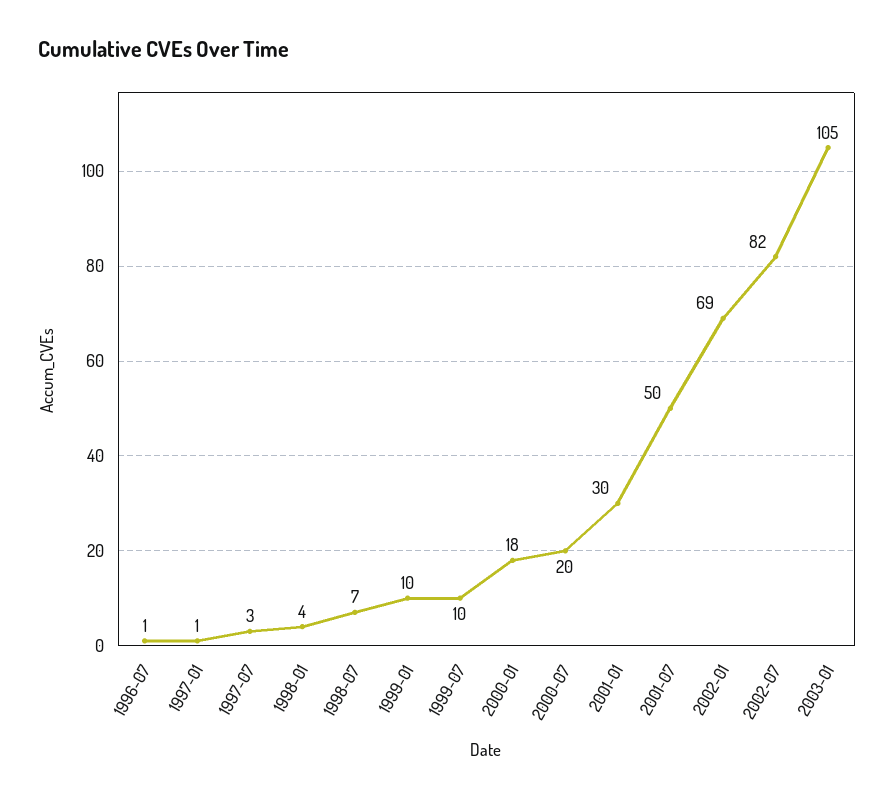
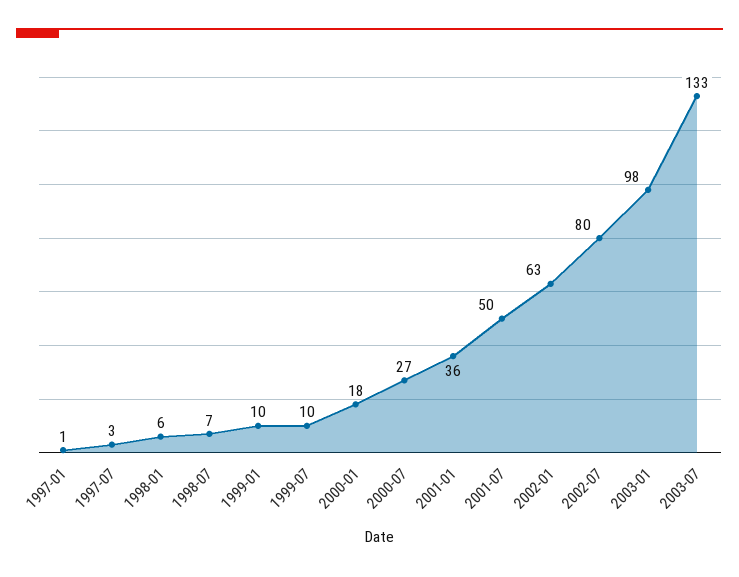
1996-07: 1 -> none
1998-01: 4 -> 6
2000-07: 20 -> 27
2001-01: 30 -> 36
2002-01: 69 -> 63
2002-07: 82 -> 80
2003-01: 105 -> 98
2003-07: none -> 133

